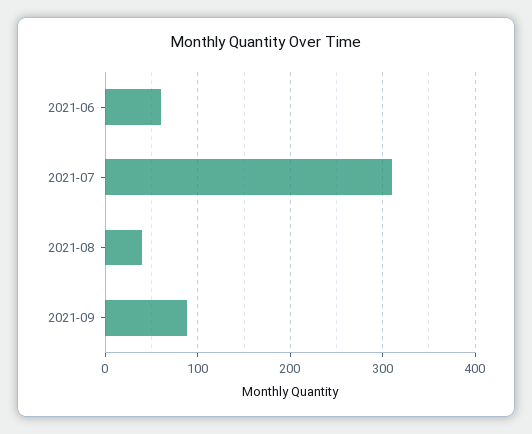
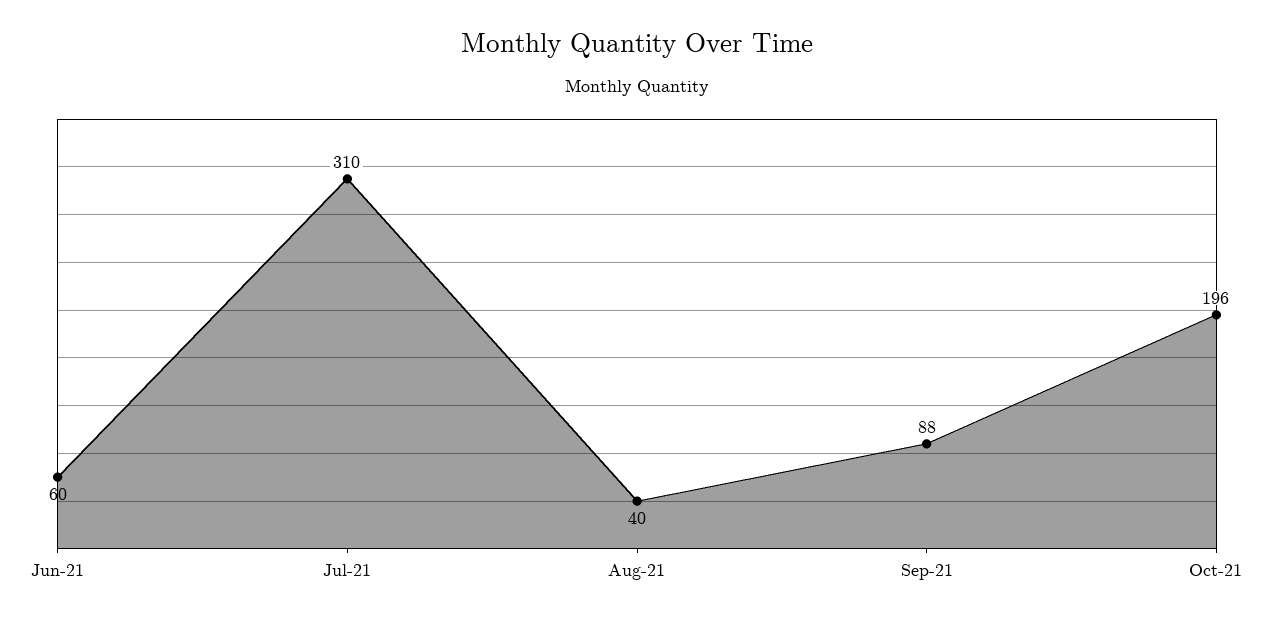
Oct-21: none -> 196

